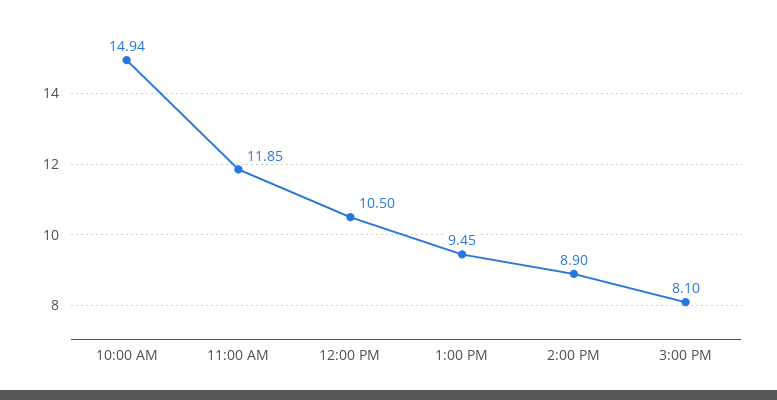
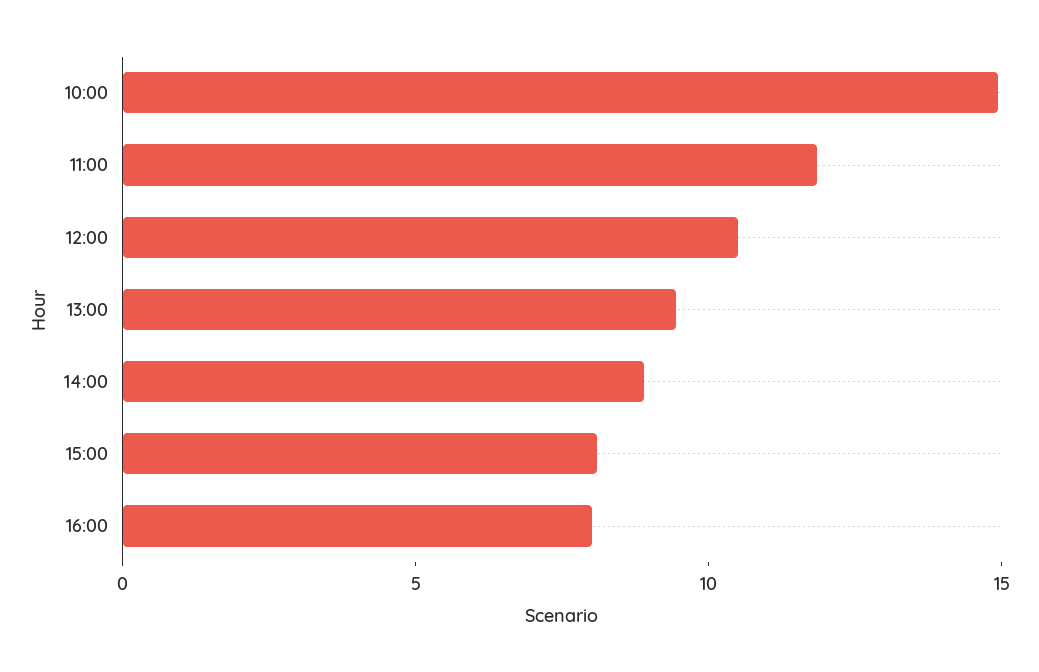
16:00: none -> 8

